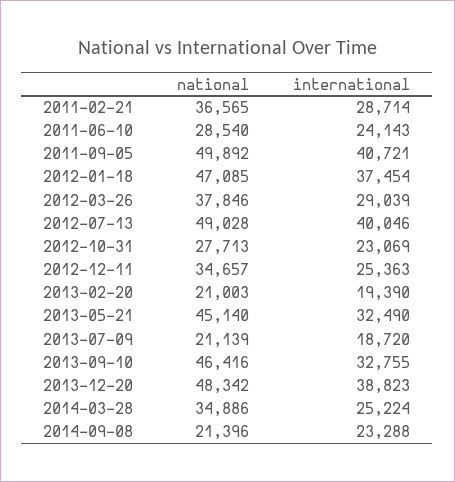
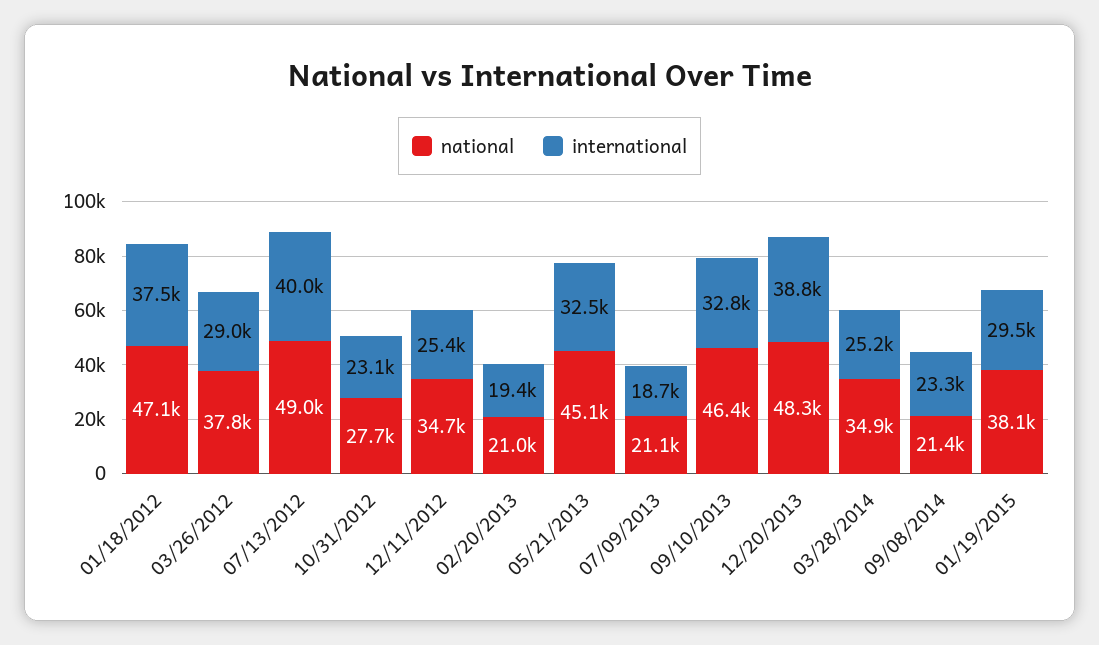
national, 2011-02-21: 36565 -> none
international, 2011-02-21: 28714 -> none
national, 2011-06-10: 28540 -> none
international, 2011-06-10: 24143 -> none
national, 2011-09-05: 49892 -> none
international, 2011-09-05: 40721 -> none
national, 01/19/2015: none -> 38100
international, 01/19/2015: none -> 29500

